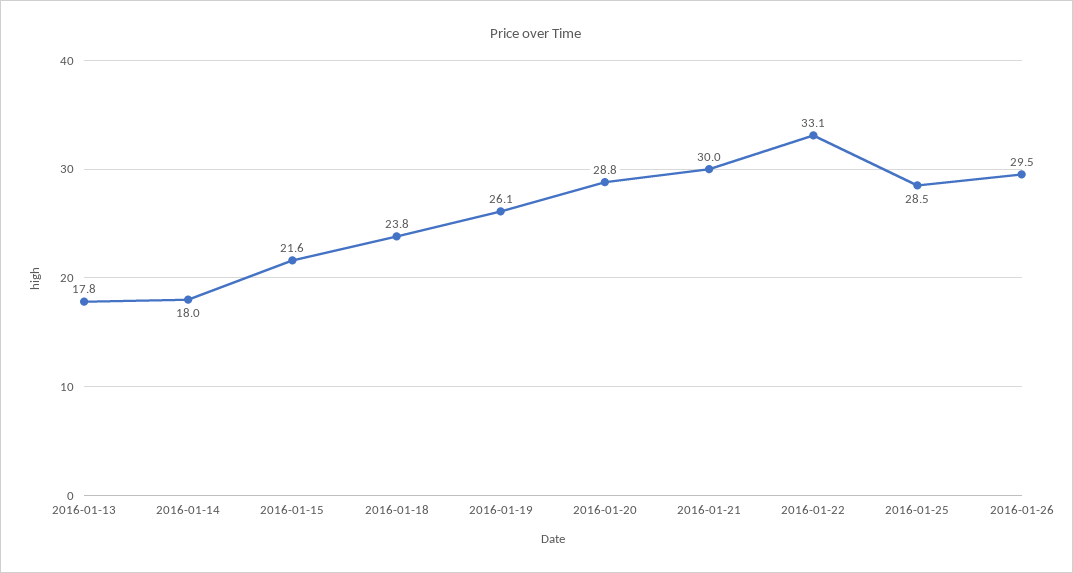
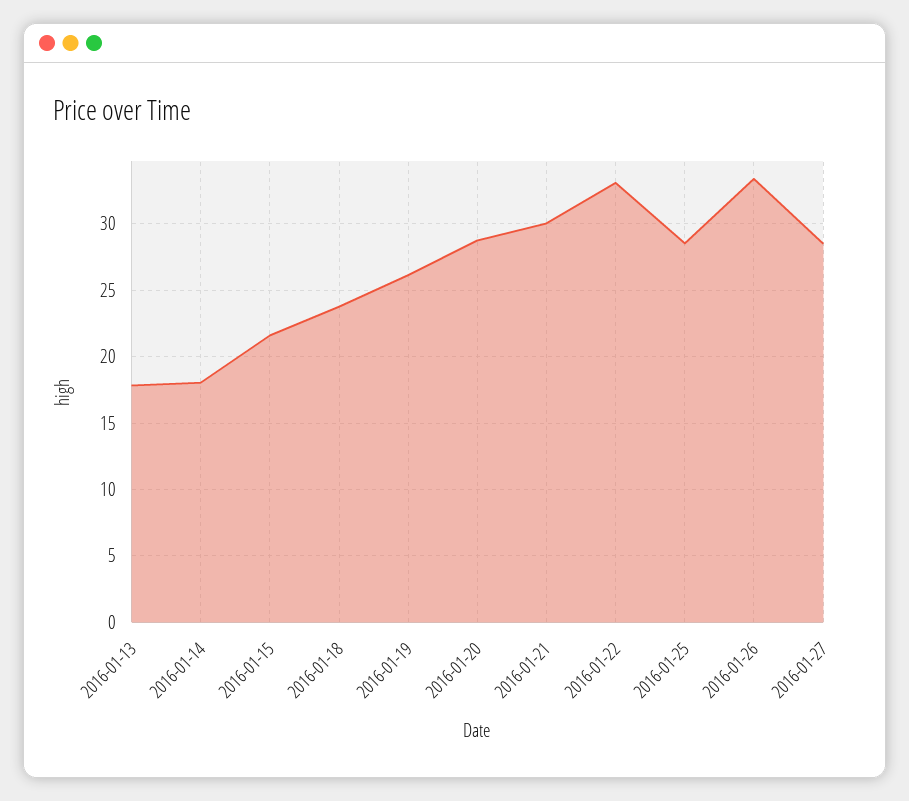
2016-01-26: 29.5 -> 33.5
2016-01-27: none -> 28.5

